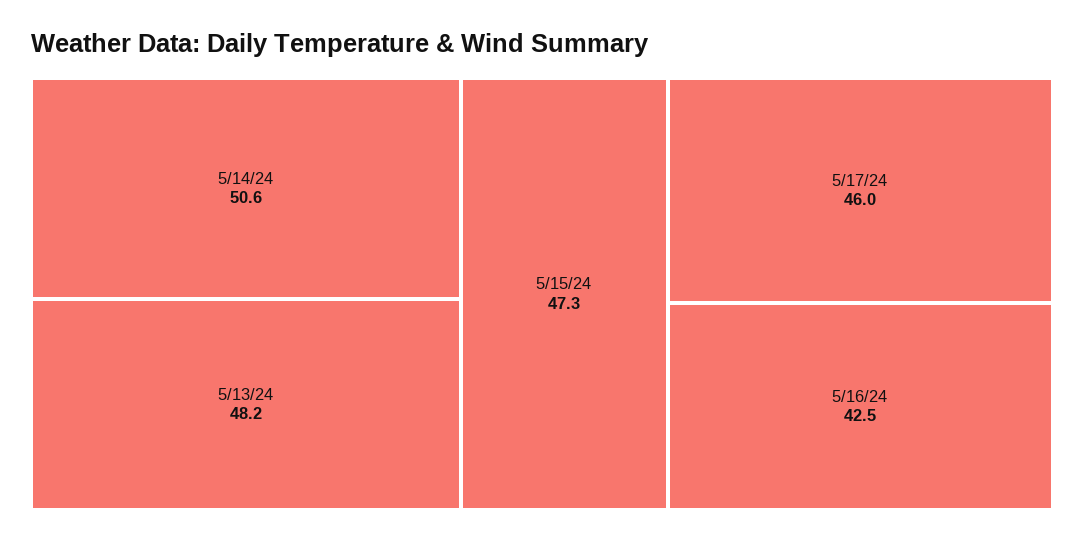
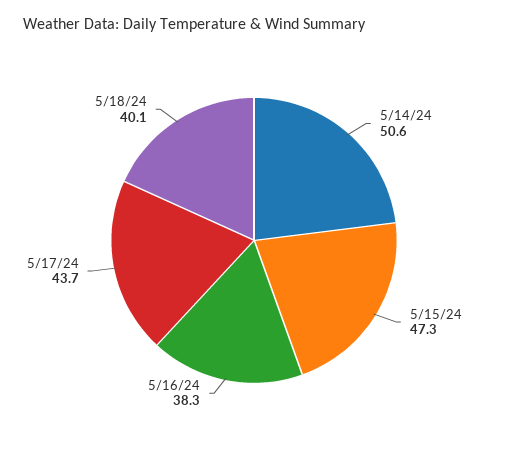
5/13/24: 48.2 -> none
5/17/24: 46 -> 43.7
5/16/24: 42.5 -> 38.3
5/18/24: none -> 40.1

